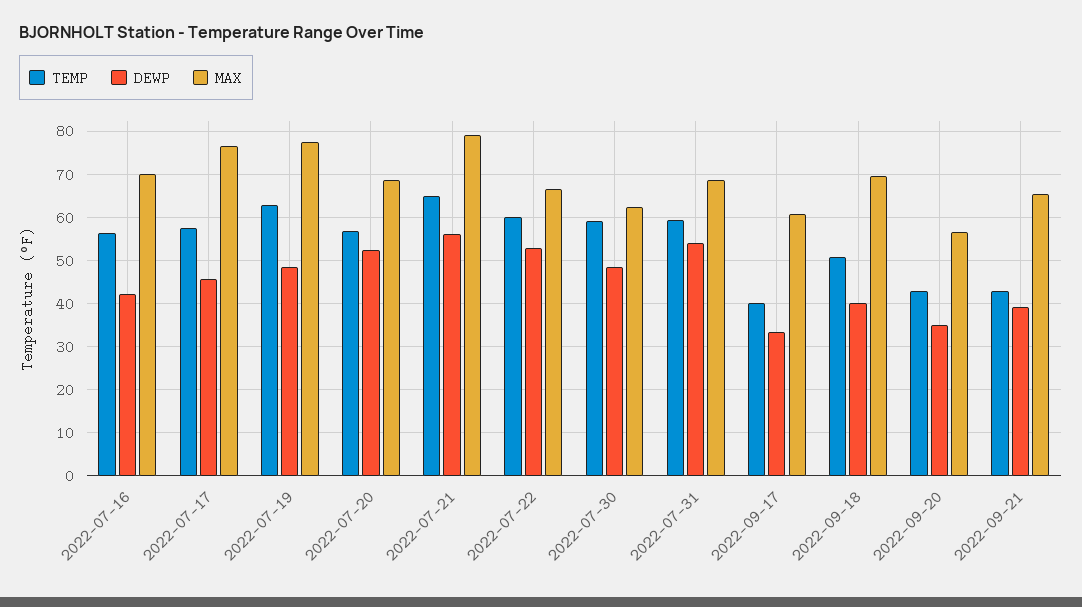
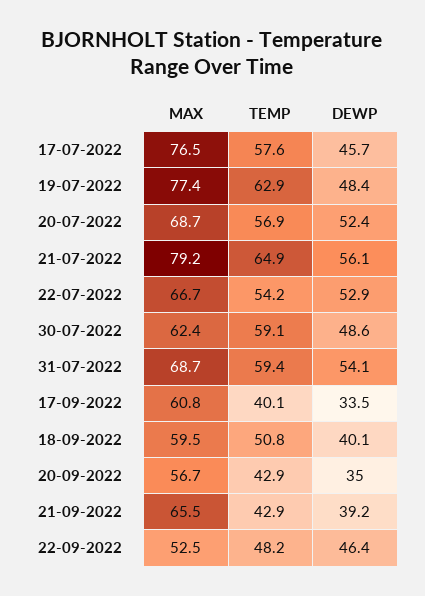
TEMP, 2022-07-16: 56 -> none
DEWP, 2022-07-16: 42 -> none
MAX, 2022-07-16: 70 -> none
TEMP, 2022-07-22: 60 -> 54.2
MAX, 2022-09-18: 70 -> 59.5
MAX, 22-09-2022: none -> 52.5
TEMP, 22-09-2022: none -> 48.2
DEWP, 22-09-2022: none -> 46.4

